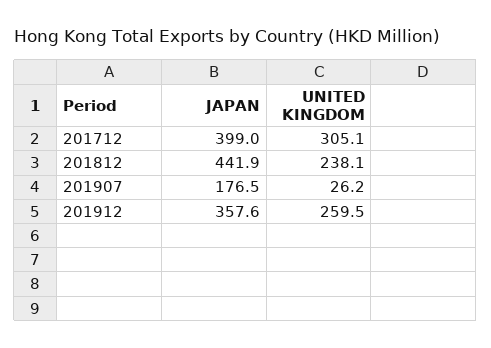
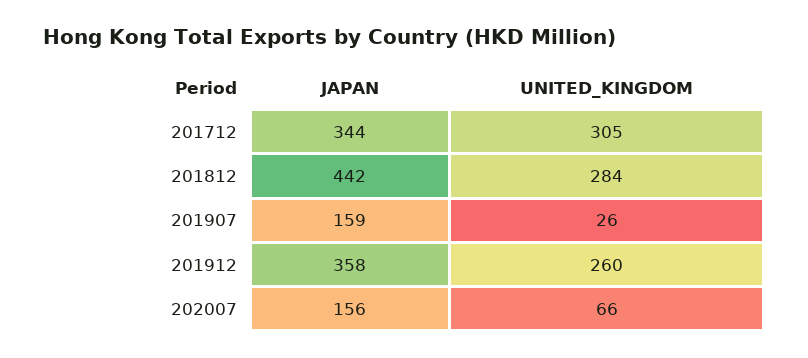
JAPAN, 201712: 399 -> 344
UNITED KINGDOM, 201812: 238.1 -> 284
JAPAN, 201907: 176.5 -> 159
JAPAN, 202007: none -> 156
UNITED KINGDOM, 202007: none -> 66

